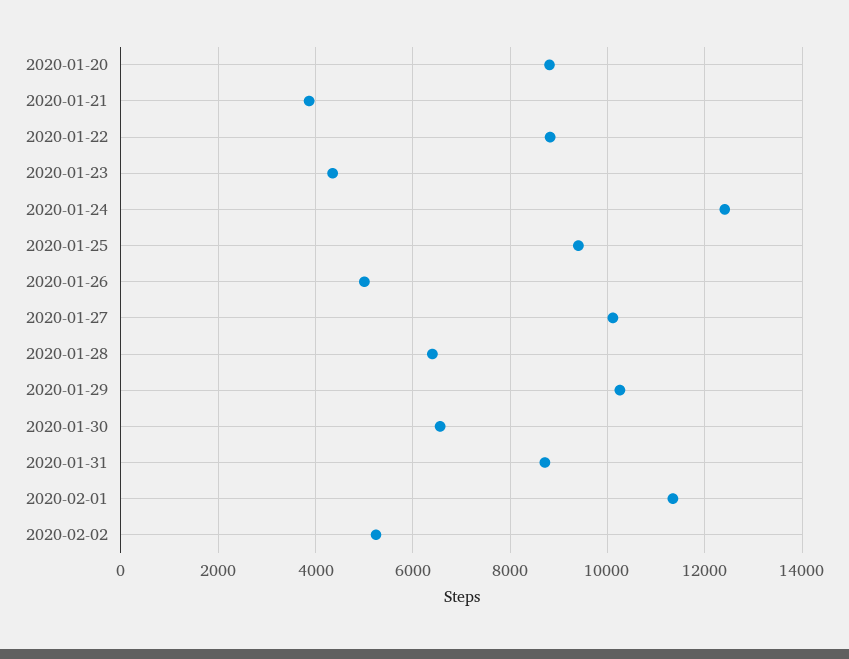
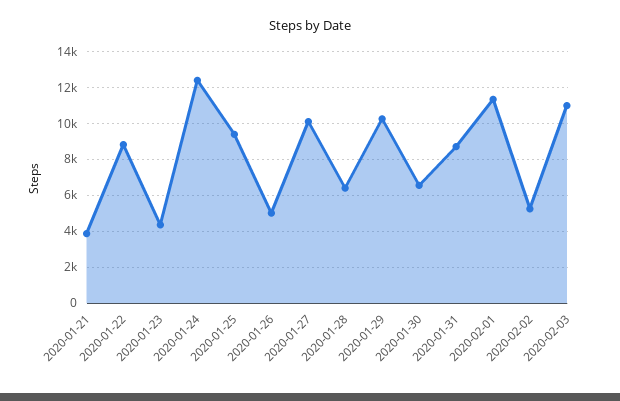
2020-01-20: 8800 -> none
2020-02-03: none -> 11000

